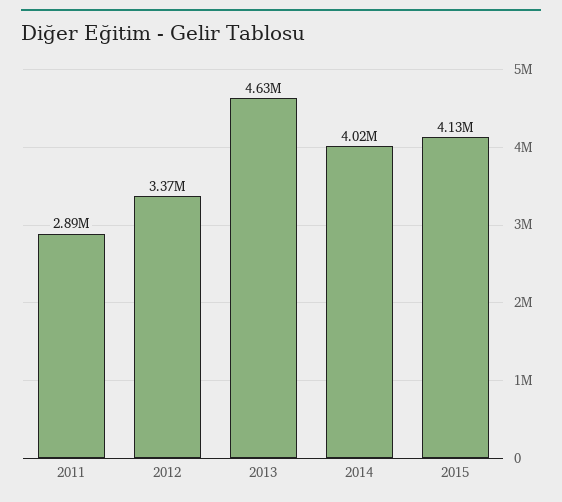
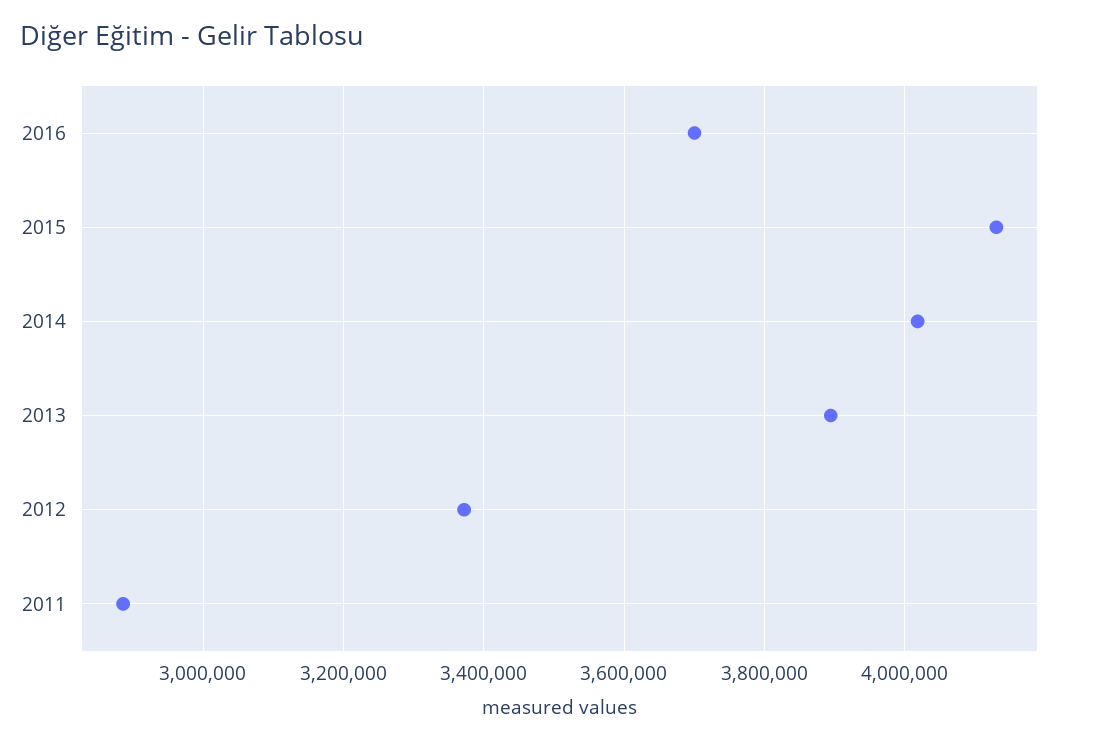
2013: 4630000 -> 3900000
2016: none -> 3700000

